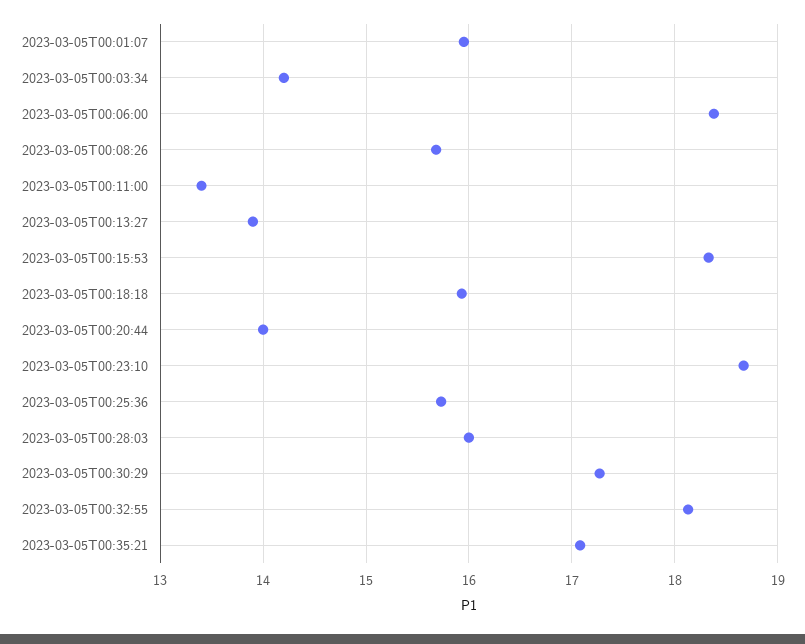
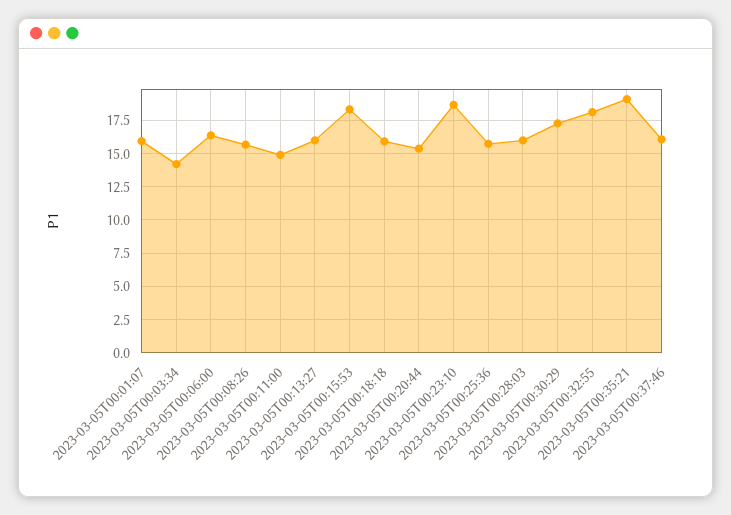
2023-03-05T00:06:00: 18.4 -> 16.5
2023-03-05T00:11:00: 13.4 -> 15
2023-03-05T00:13:27: 13.9 -> 16
2023-03-05T00:20:44: 14 -> 15.5
2023-03-05T00:35:21: 17.1 -> 19
2023-03-05T00:37:46: none -> 16

